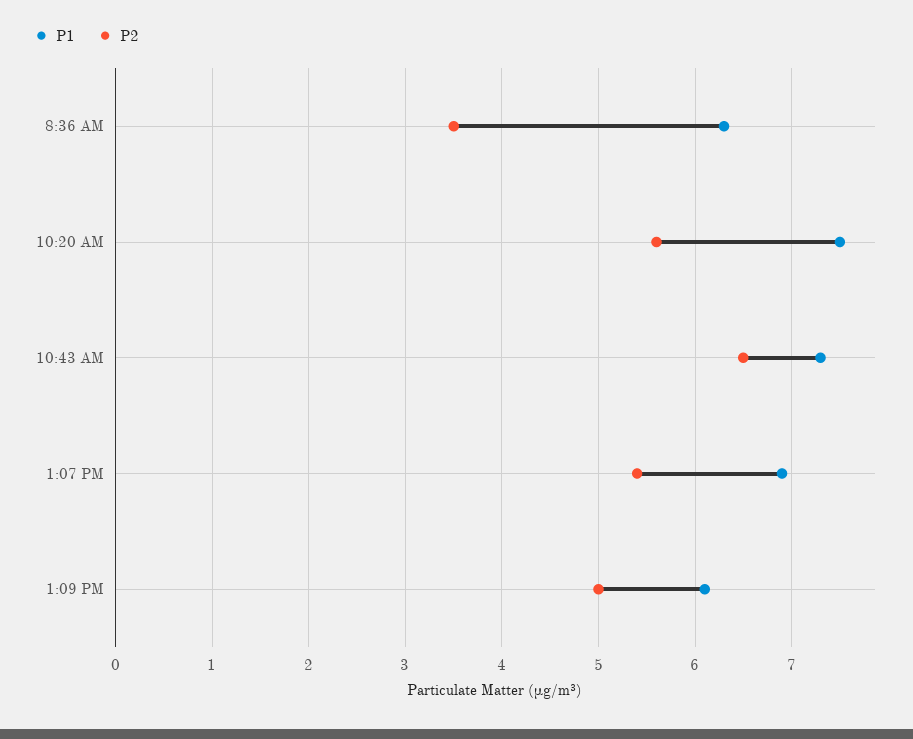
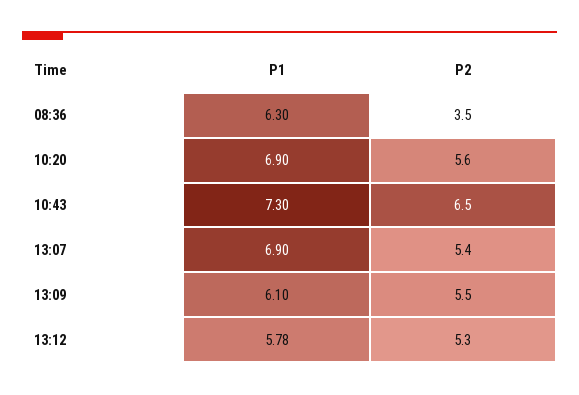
P1, 10:20 AM: 7.5 -> 6.9
P2, 1:09 PM: 5 -> 5.5
P1, 13:12: none -> 5.78
P2, 13:12: none -> 5.3

